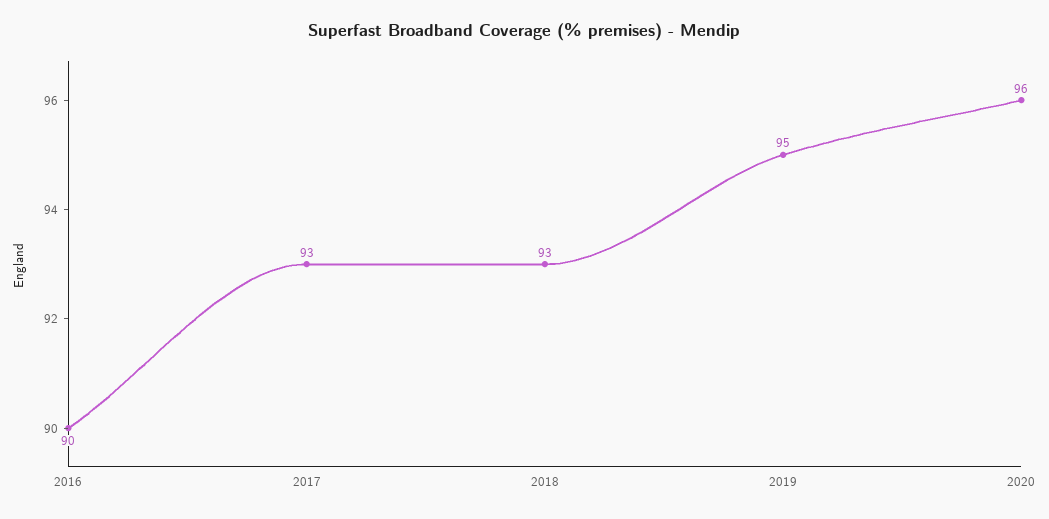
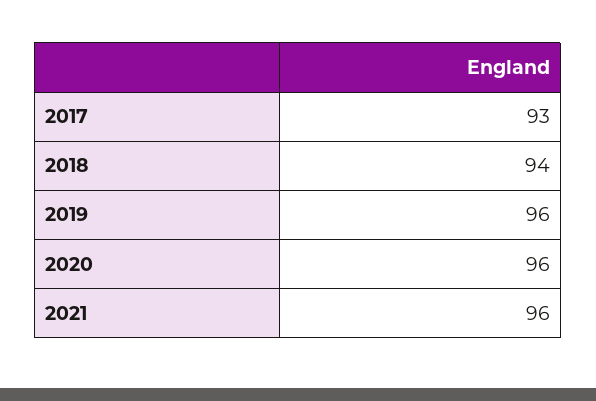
2016: 90 -> none
2018: 93 -> 94
2019: 95 -> 96
2021: none -> 96

